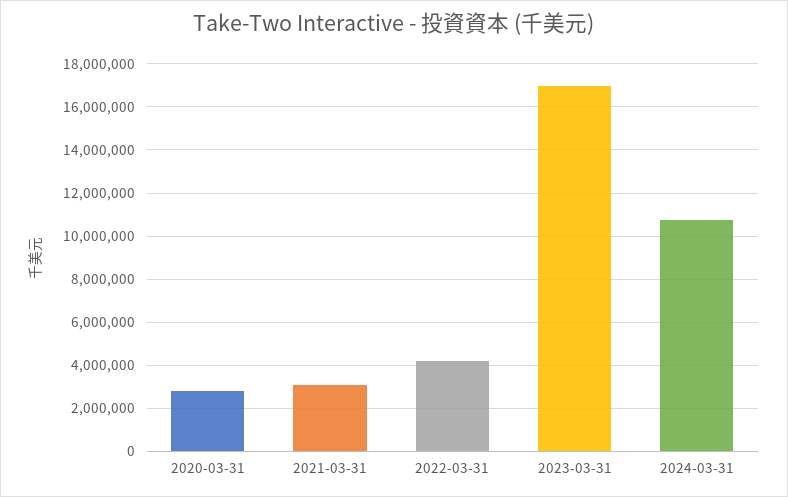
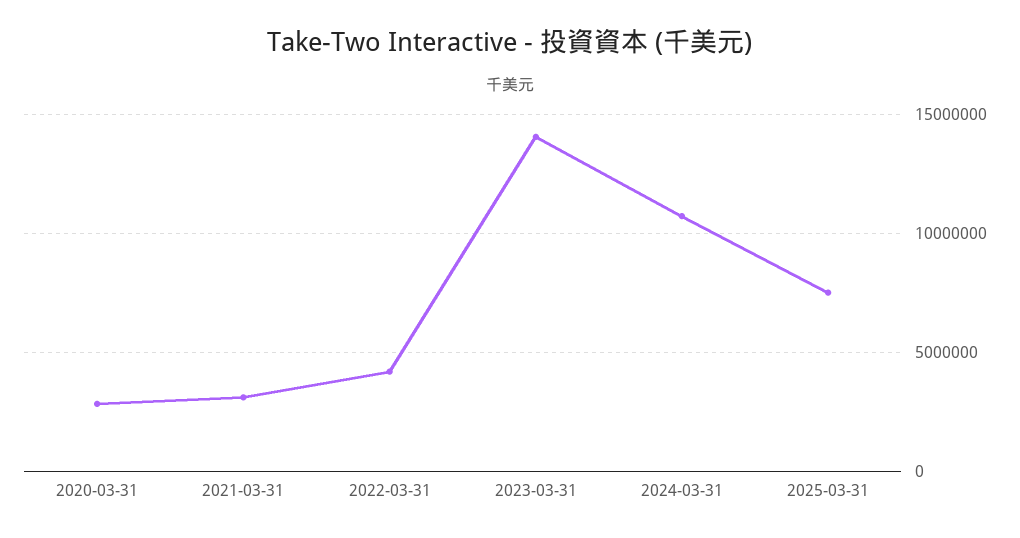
2023-03-31: 17000000 -> 14000000
2025-03-31: none -> 7500000

